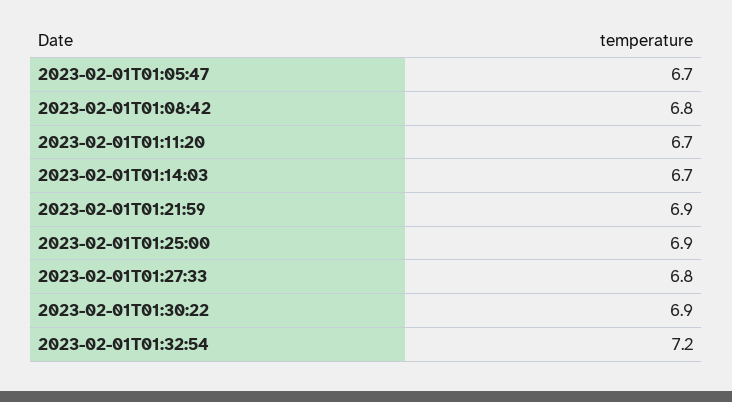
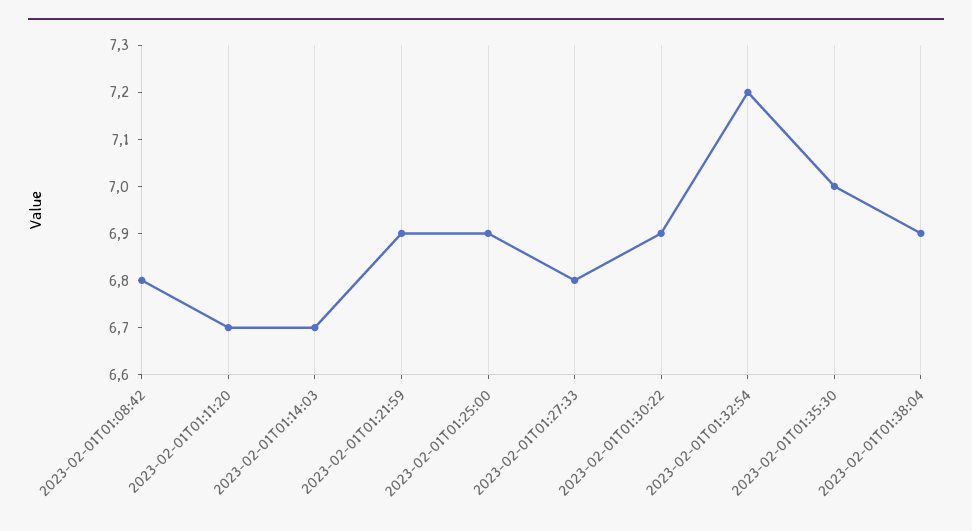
2023-02-01T01:05:47: 6.7 -> none
2023-02-01T01:35:30: none -> 7
2023-02-01T01:38:04: none -> 6.9

